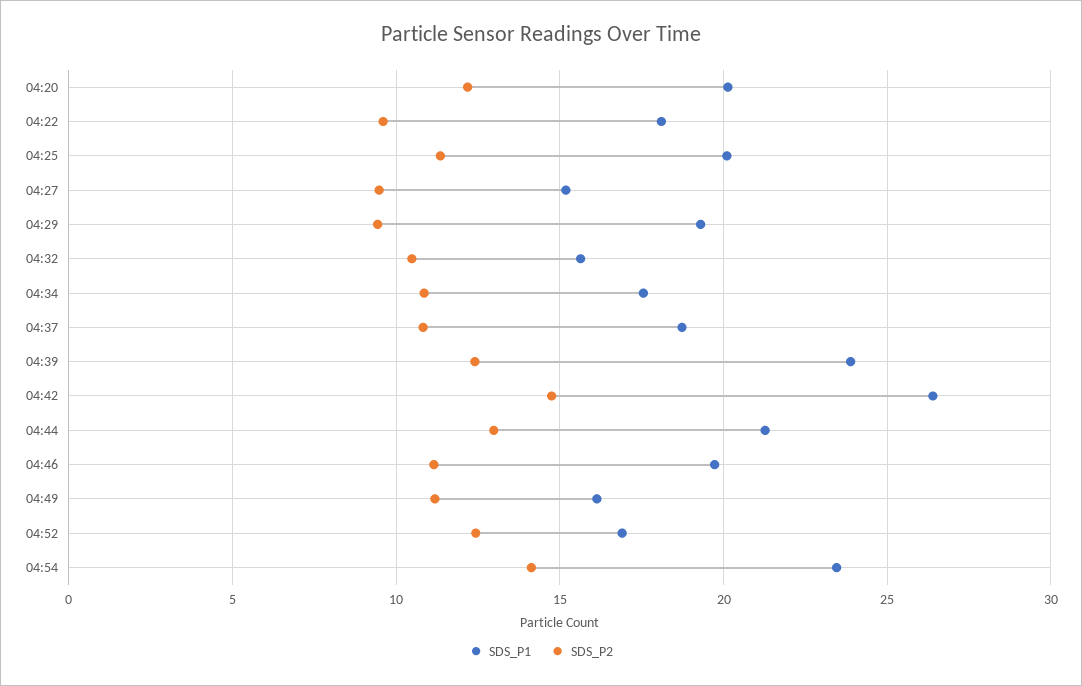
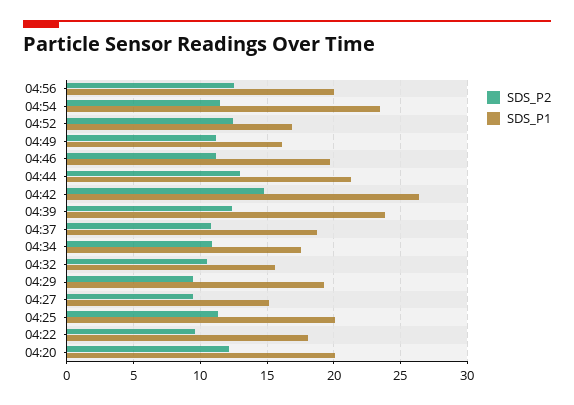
SDS_P2, 04:54: 14 -> 11.5
SDS_P2, 04:56: none -> 12.5
SDS_P1, 04:56: none -> 20

